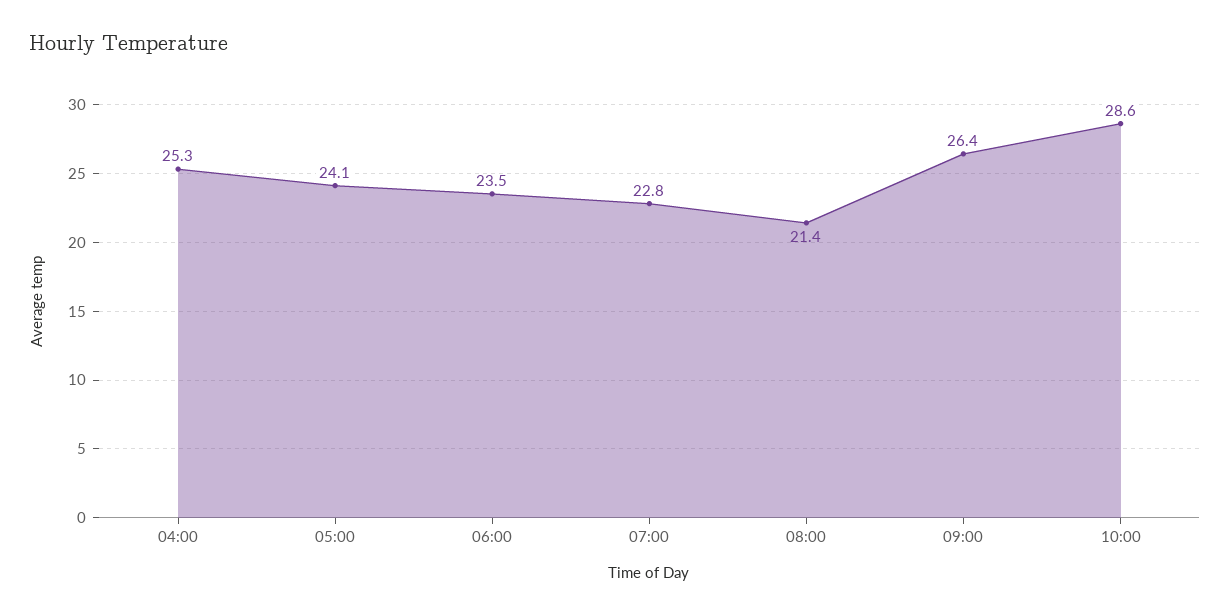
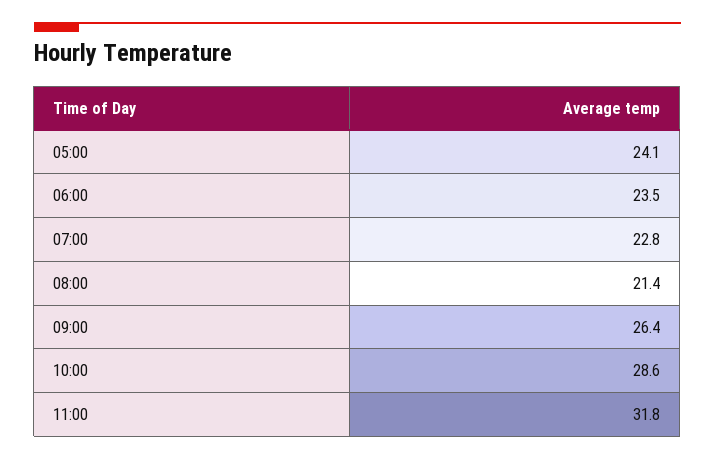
04:00: 25.3 -> none
11:00: none -> 31.8

